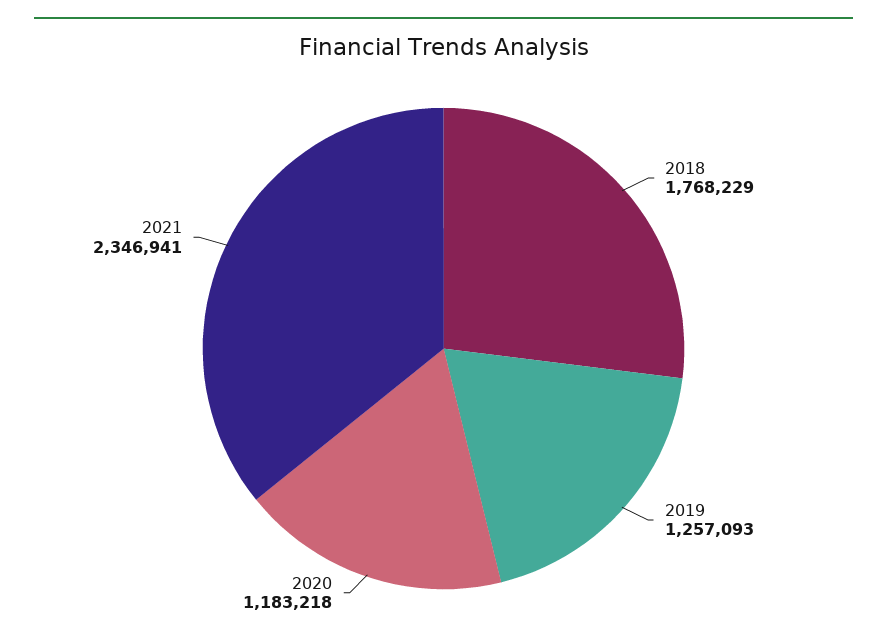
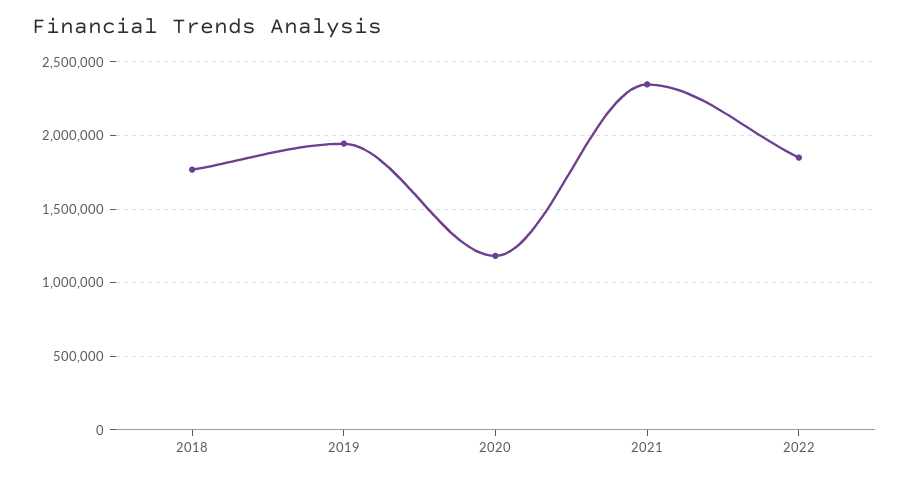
2019: 1257093 -> 1950000
2022: none -> 1850000

